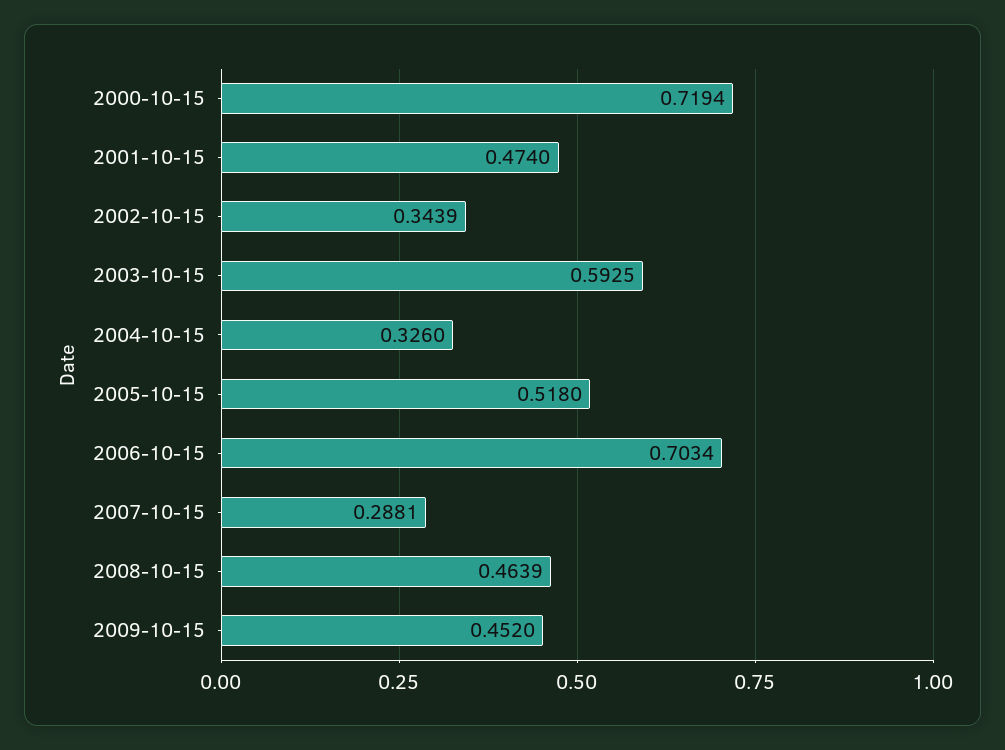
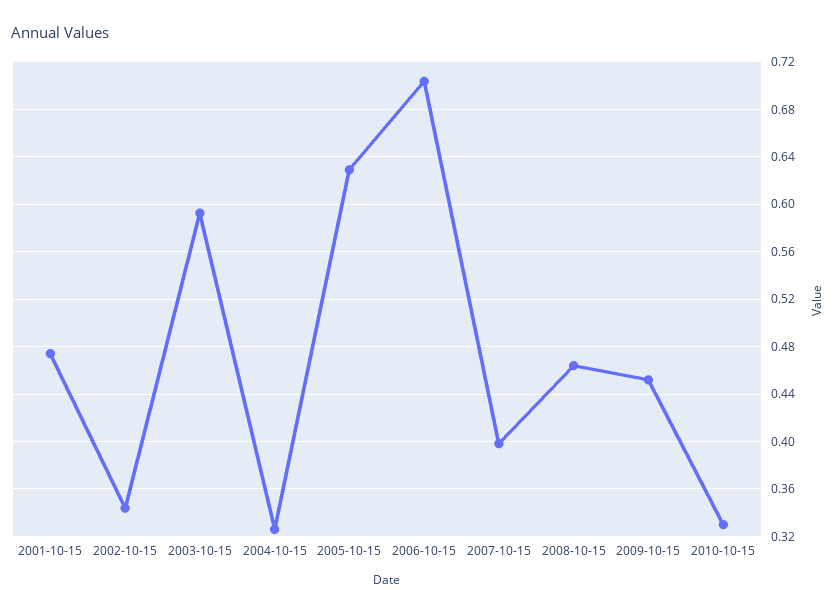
2000-10-15: 0.7194 -> none
2005-10-15: 0.518 -> 0.63
2007-10-15: 0.2881 -> 0.4
2010-10-15: none -> 0.33

